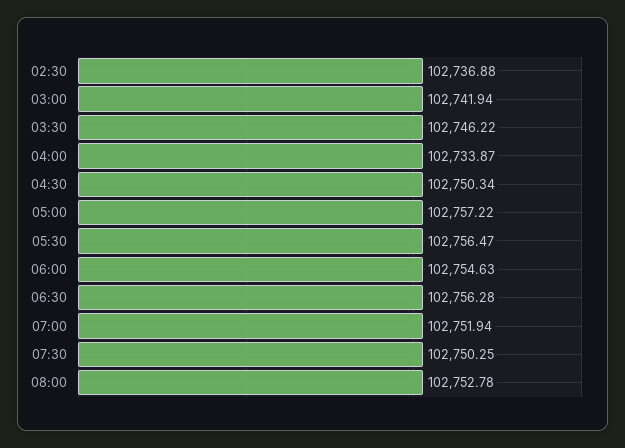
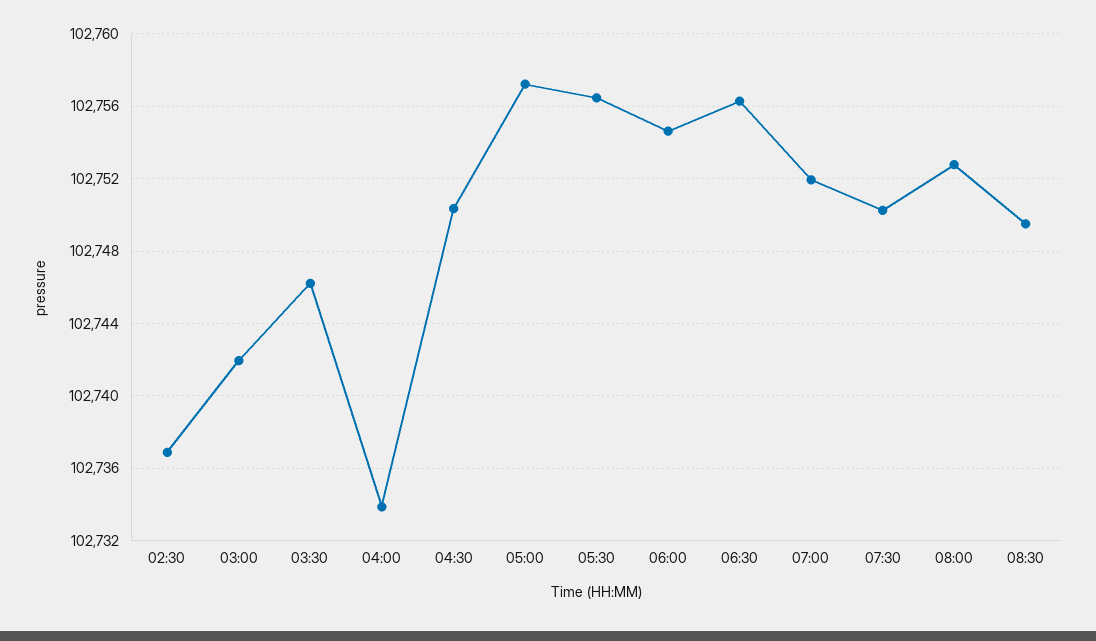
08:30: none -> 102749.5

